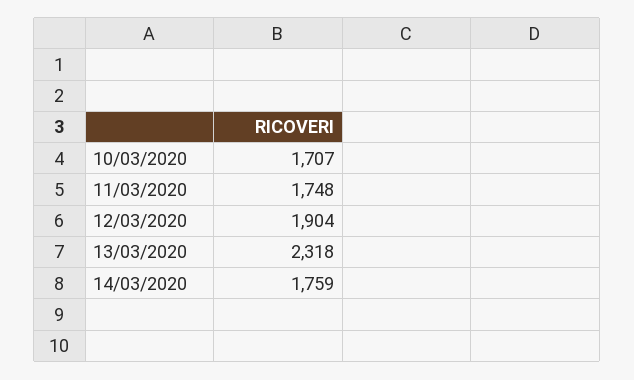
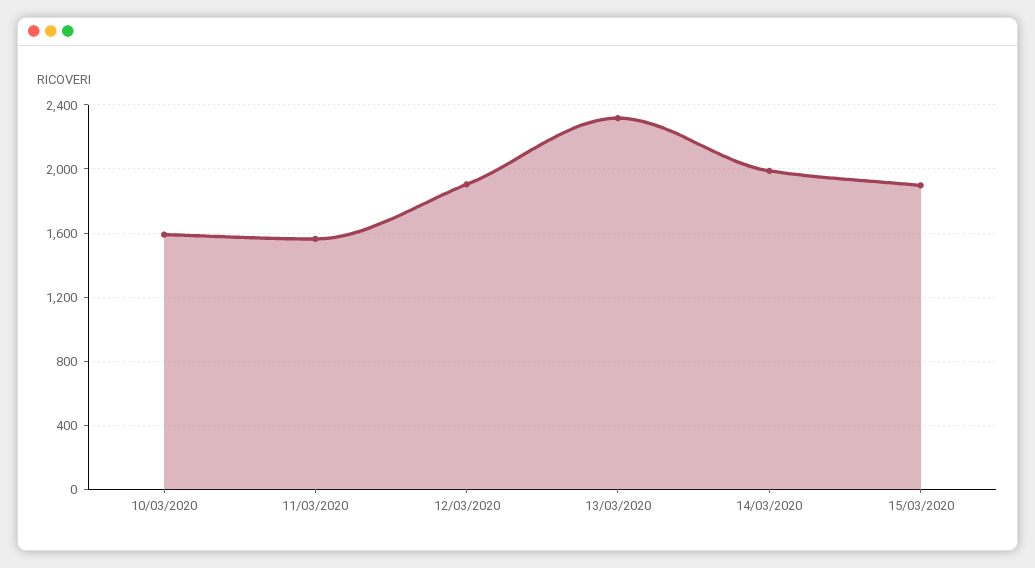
10/03/2020: 1707 -> 1600
11/03/2020: 1748 -> 1550
14/03/2020: 1759 -> 2000
15/03/2020: none -> 1900

